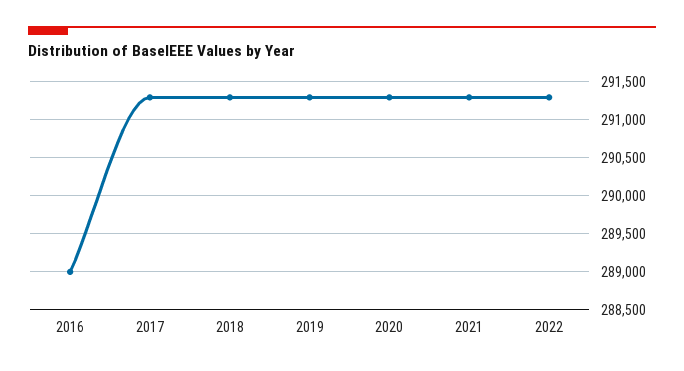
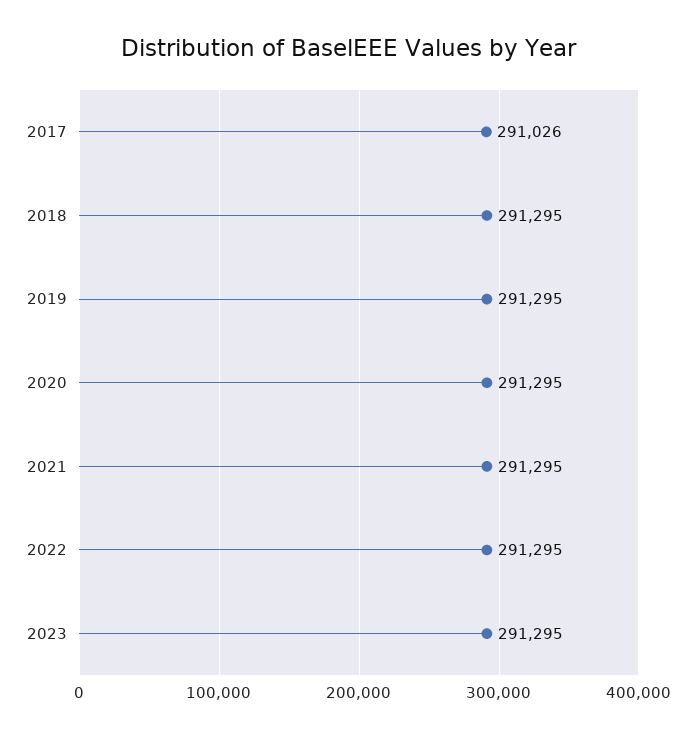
2016: 289000 -> none
2017: 291300 -> 291026
2023: none -> 291295

